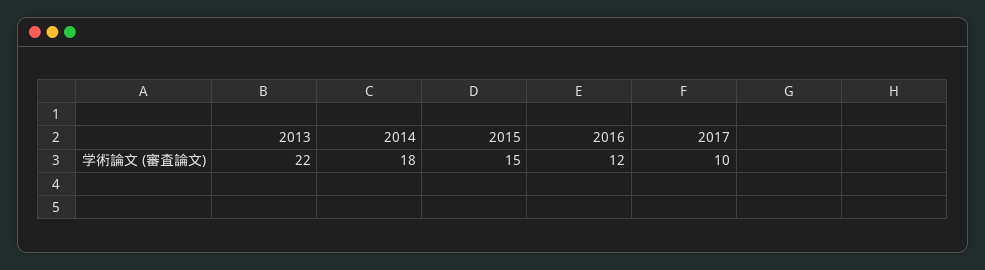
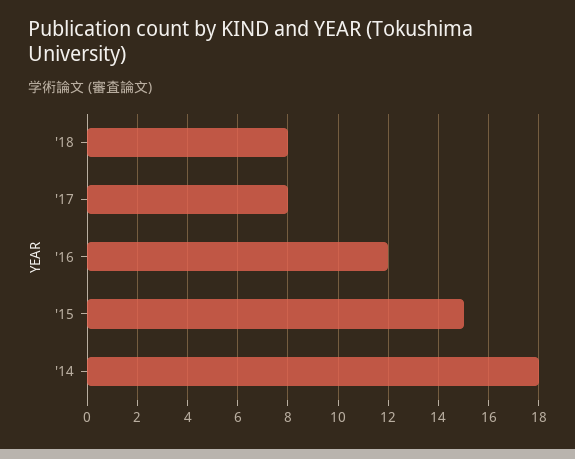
2013: 22 -> none
2017: 10 -> 8
'18: none -> 8

